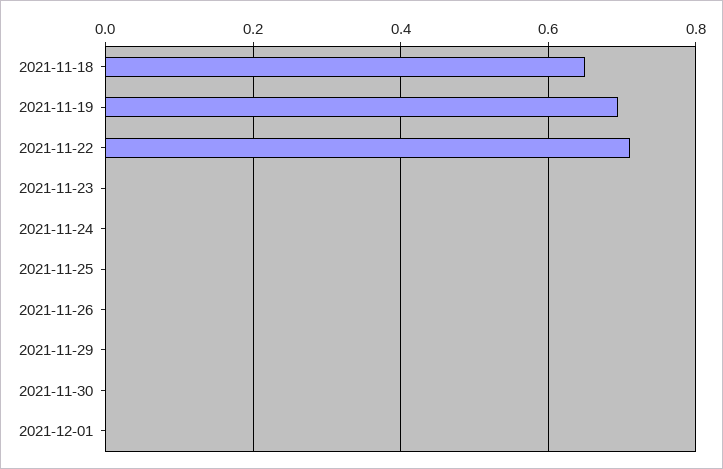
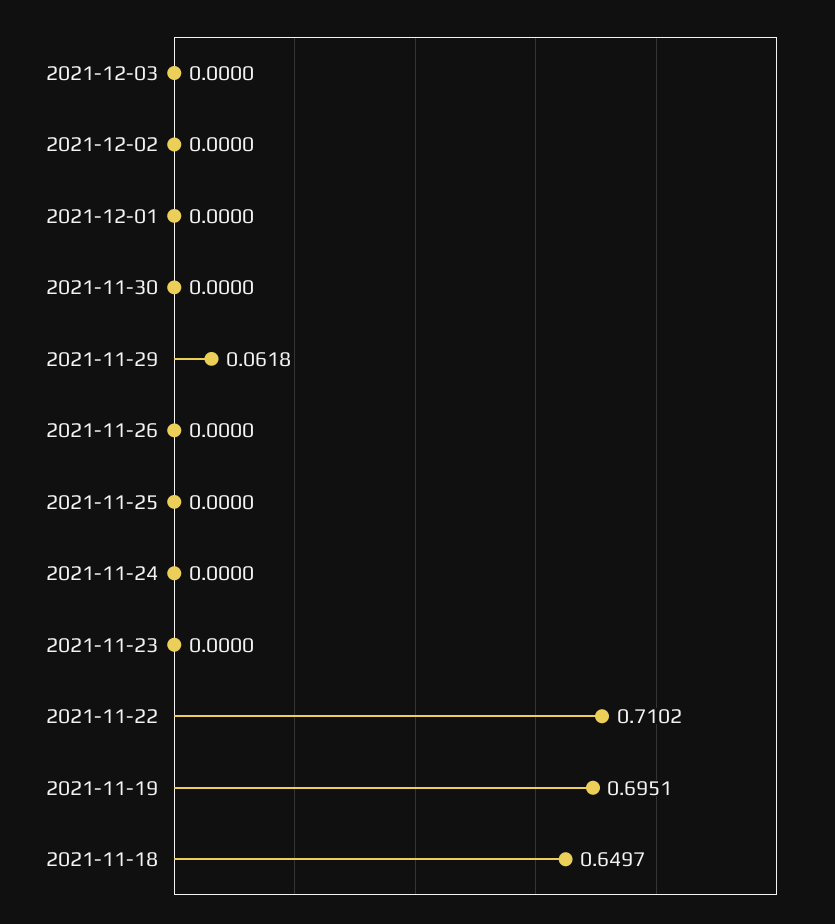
2021-11-29: 0 -> 0.0618
2021-12-03: none -> 0
2021-12-02: none -> 0

